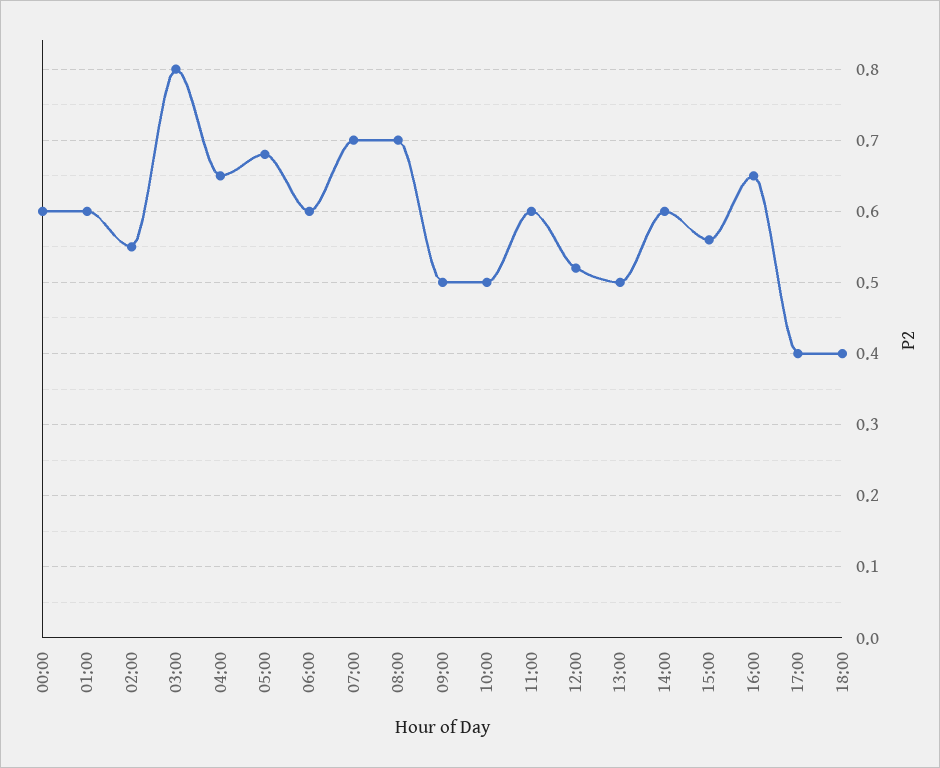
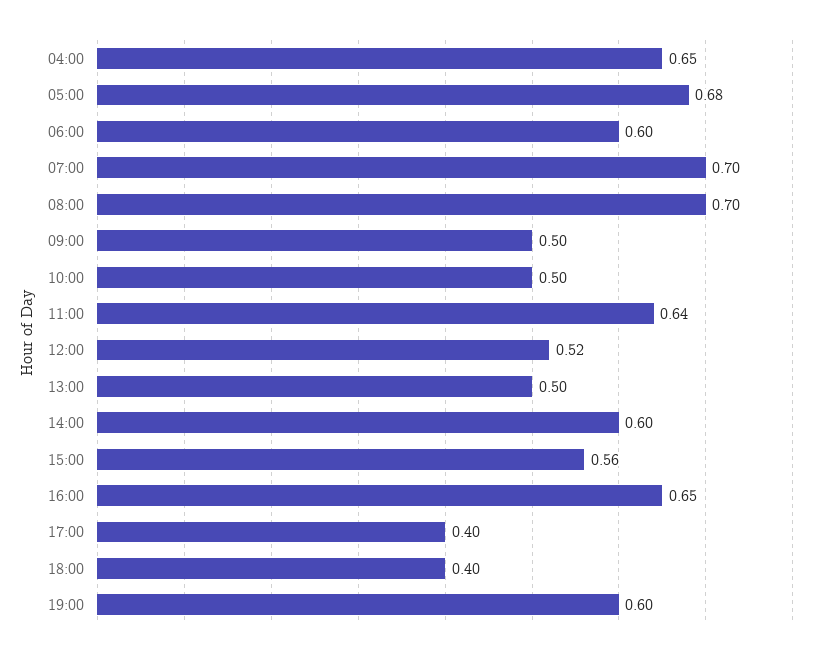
00:00: 0.6 -> none
01:00: 0.6 -> none
02:00: 0.55 -> none
03:00: 0.8 -> none
11:00: 0.6 -> 0.64
19:00: none -> 0.6

